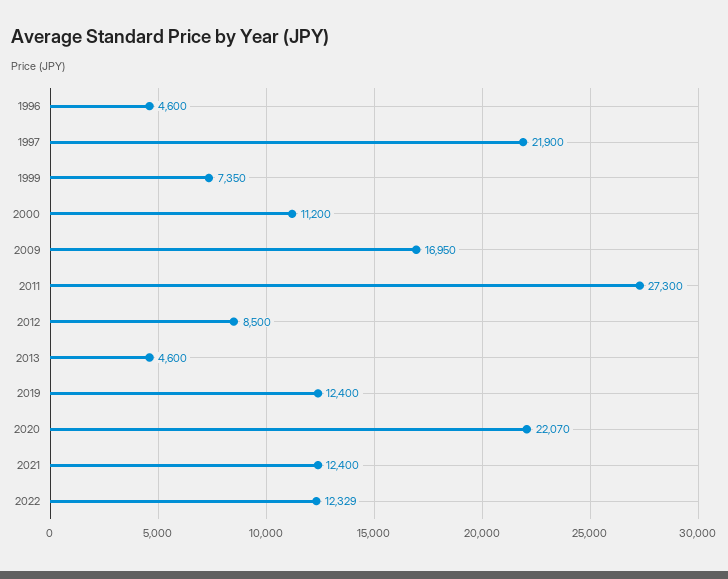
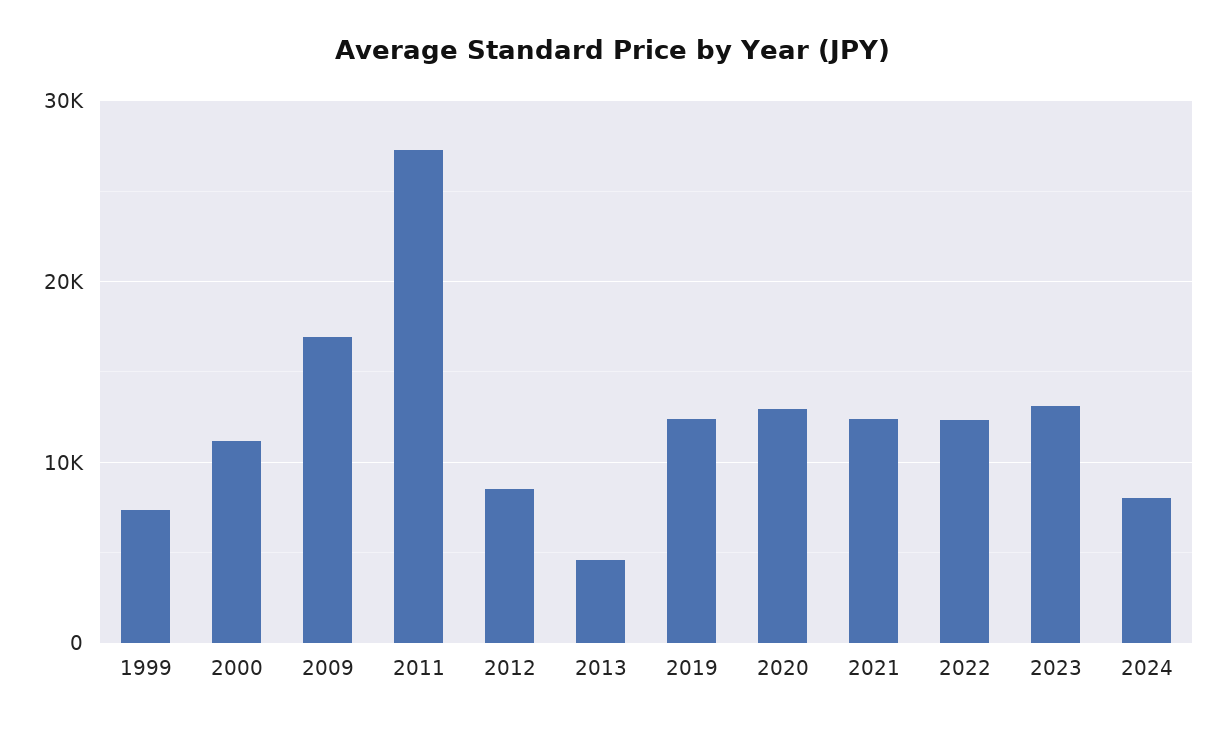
1996: 4600 -> none
1997: 21900 -> none
2020: 22070 -> 13000
2023: none -> 13000
2024: none -> 8000

